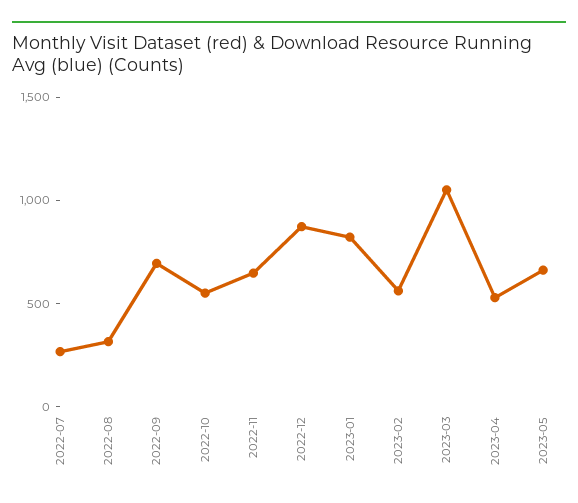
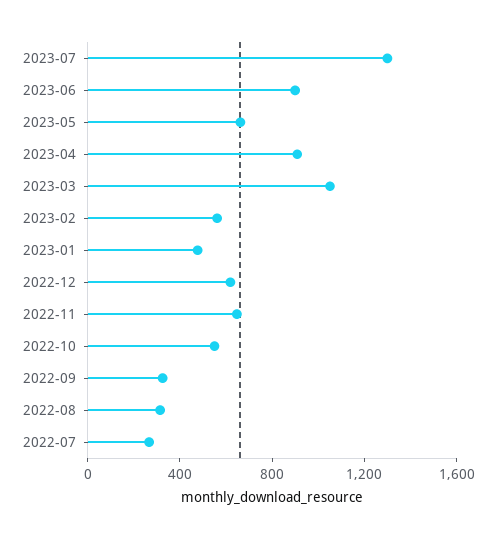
2022-09: 700 -> 300
2022-12: 900 -> 600
2023-01: 800 -> 500
2023-04: 500 -> 900
2023-07: none -> 1300
2023-06: none -> 900

